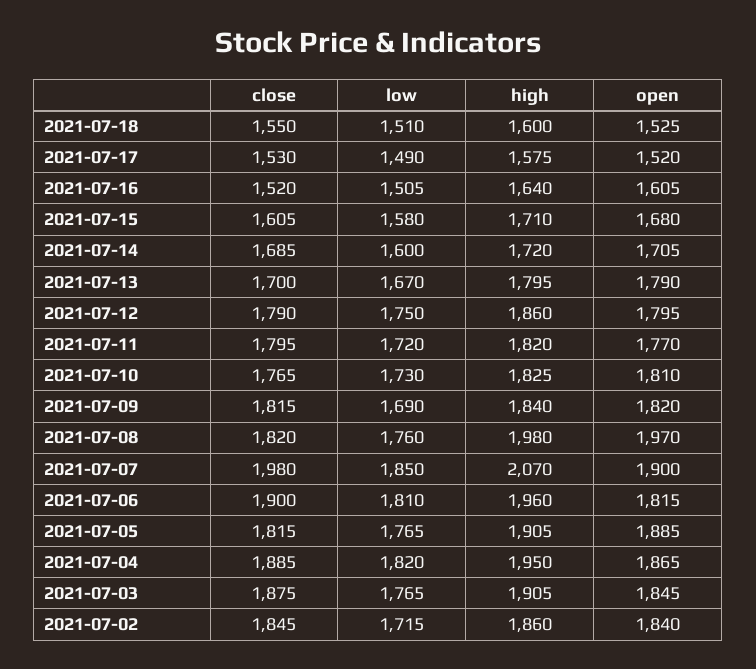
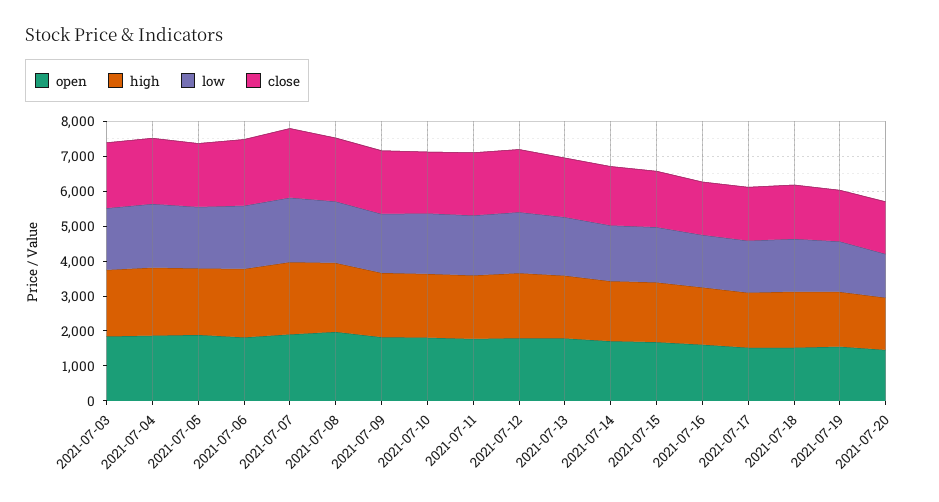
close, 2021-07-02: 1845 -> none
low, 2021-07-02: 1715 -> none
high, 2021-07-02: 1860 -> none
open, 2021-07-02: 1840 -> none
open, 2021-07-19: none -> 1500
high, 2021-07-19: none -> 1500
low, 2021-07-19: none -> 1500
close, 2021-07-19: none -> 1500
open, 2021-07-20: none -> 1500
high, 2021-07-20: none -> 1500
low, 2021-07-20: none -> 1250
close, 2021-07-20: none -> 1500

